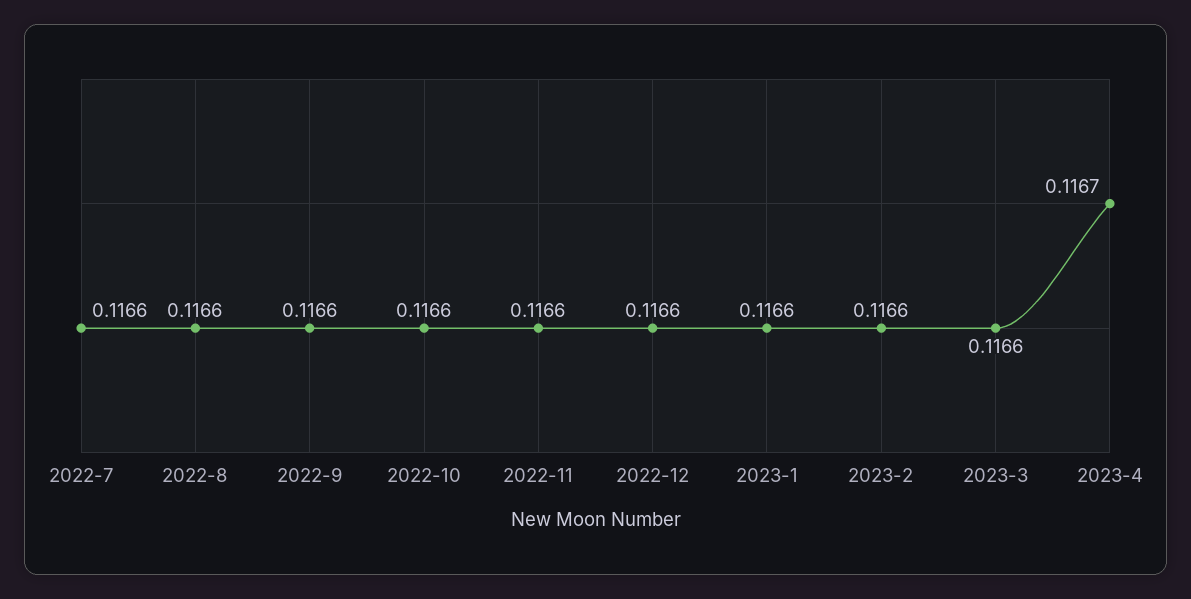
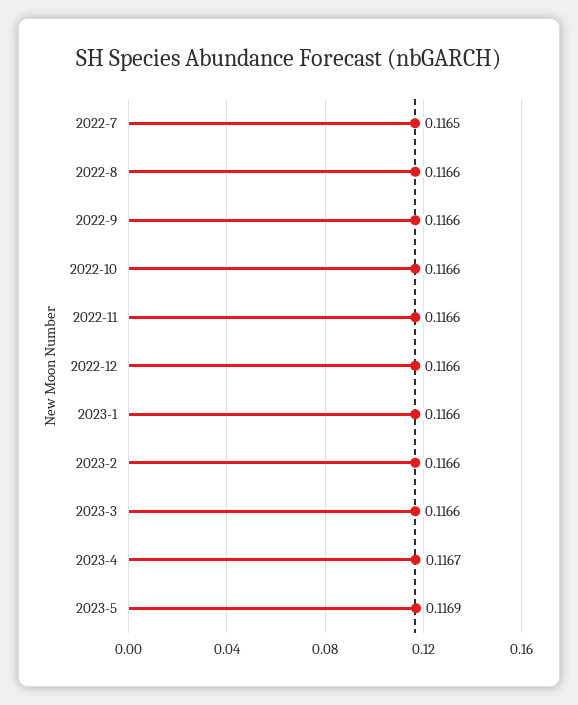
2022-7: 0.1166 -> 0.1165
2023-5: none -> 0.1169

